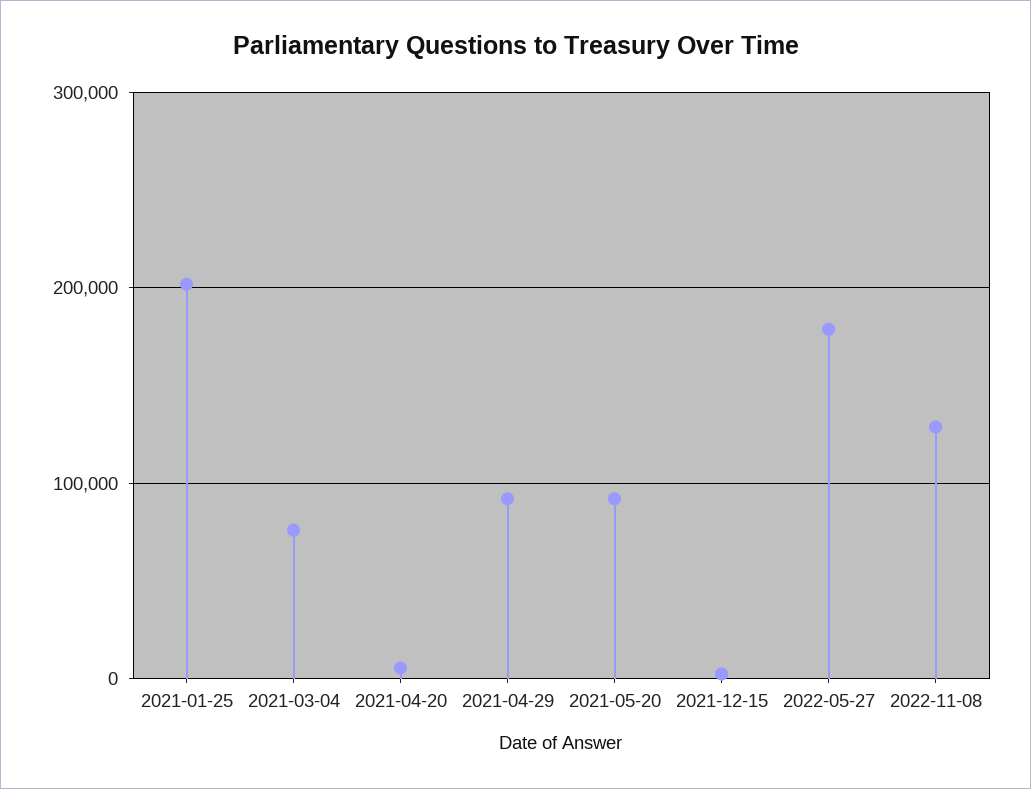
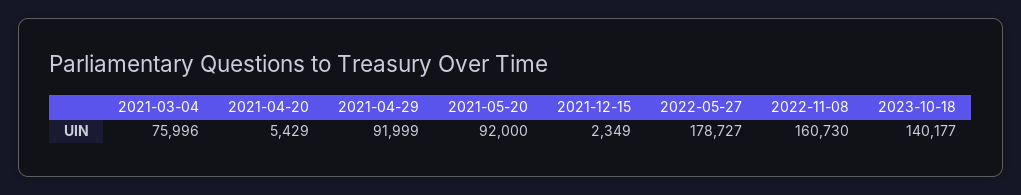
2021-01-25: 200000 -> none
2022-11-08: 130000 -> 160730
2023-10-18: none -> 140177

